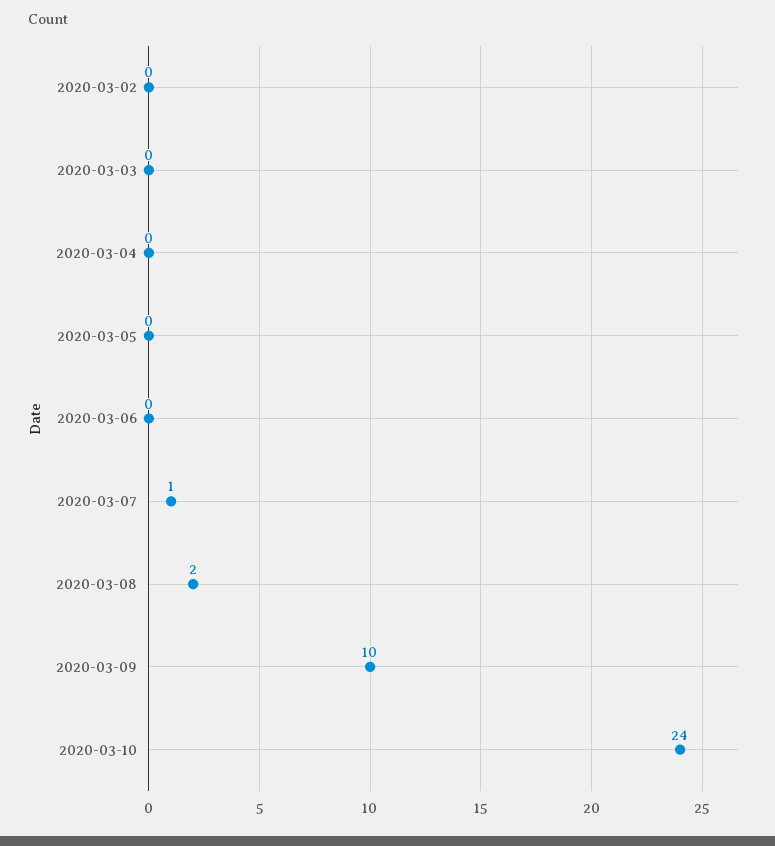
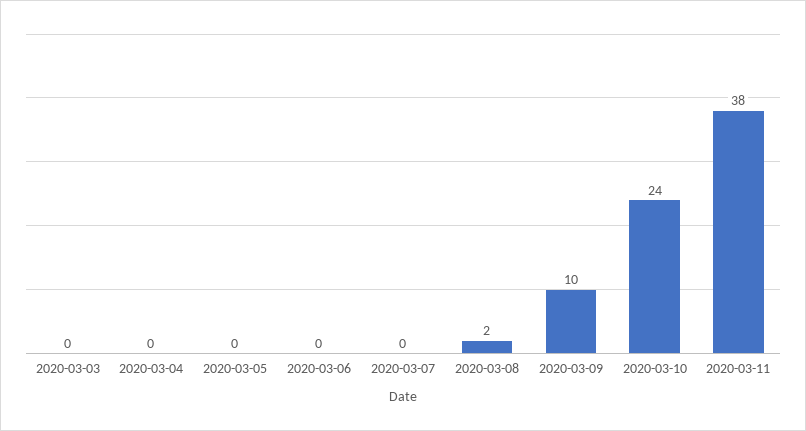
2020-03-02: 0 -> none
2020-03-07: 1 -> 0
2020-03-11: none -> 38

